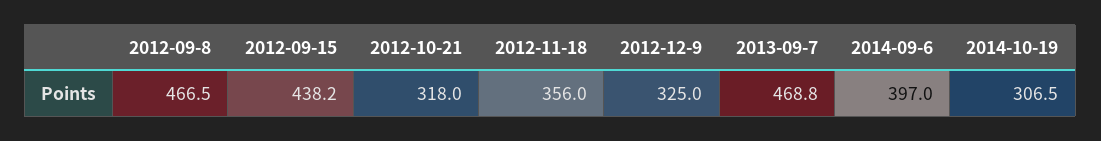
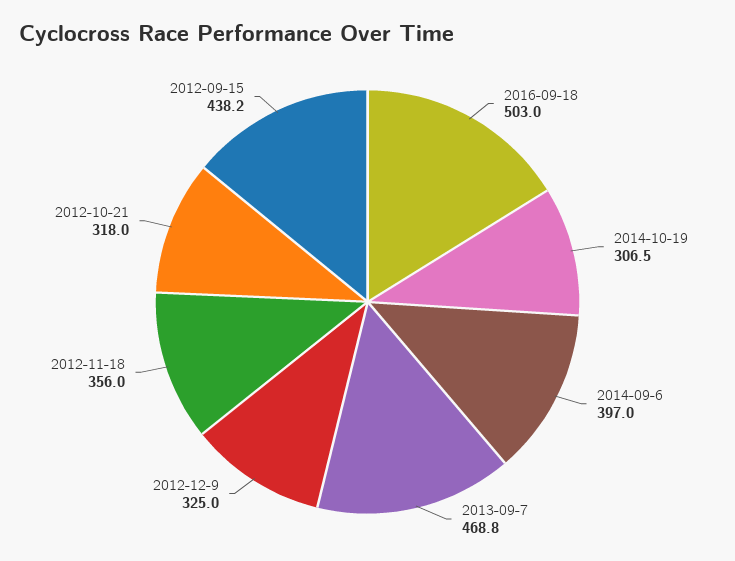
2012-09-8: 466.5 -> none
2016-09-18: none -> 503

